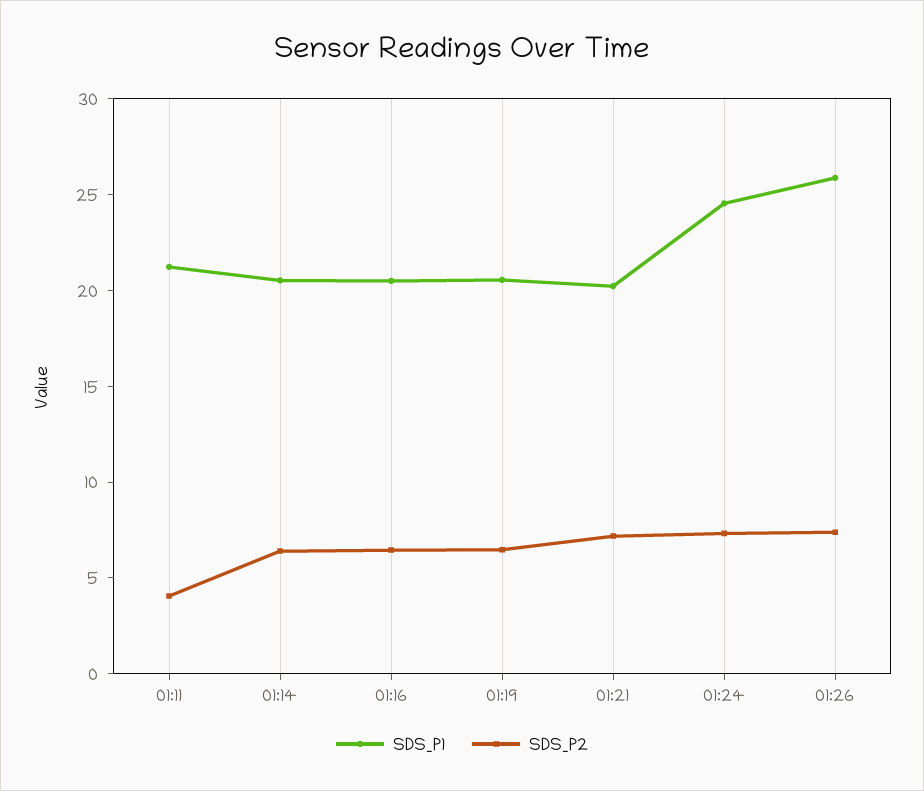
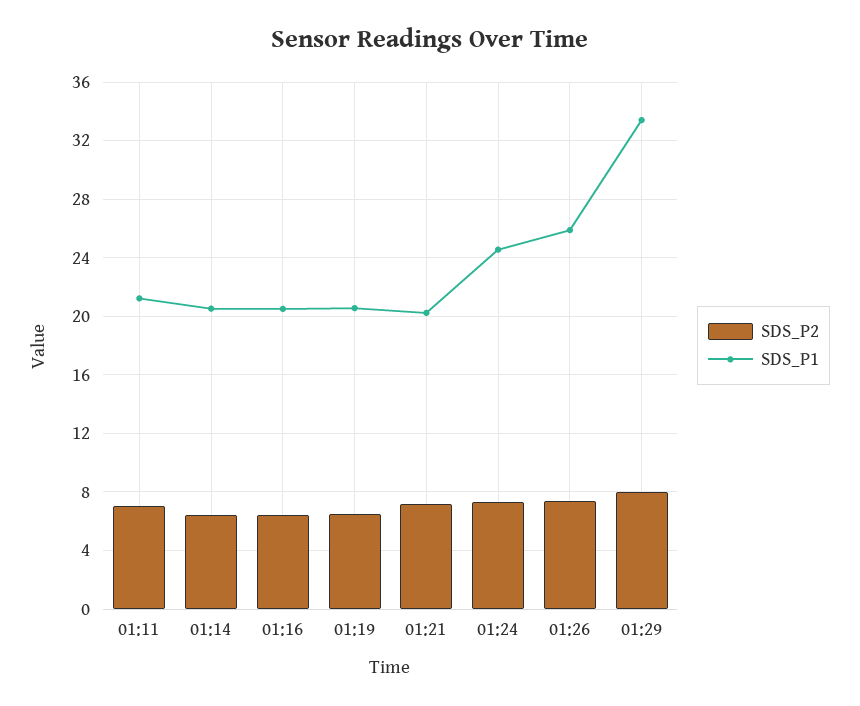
SDS_P2, 01:11: 4 -> 7
SDS_P2, 01:29: none -> 8
SDS_P1, 01:29: none -> 33.5

